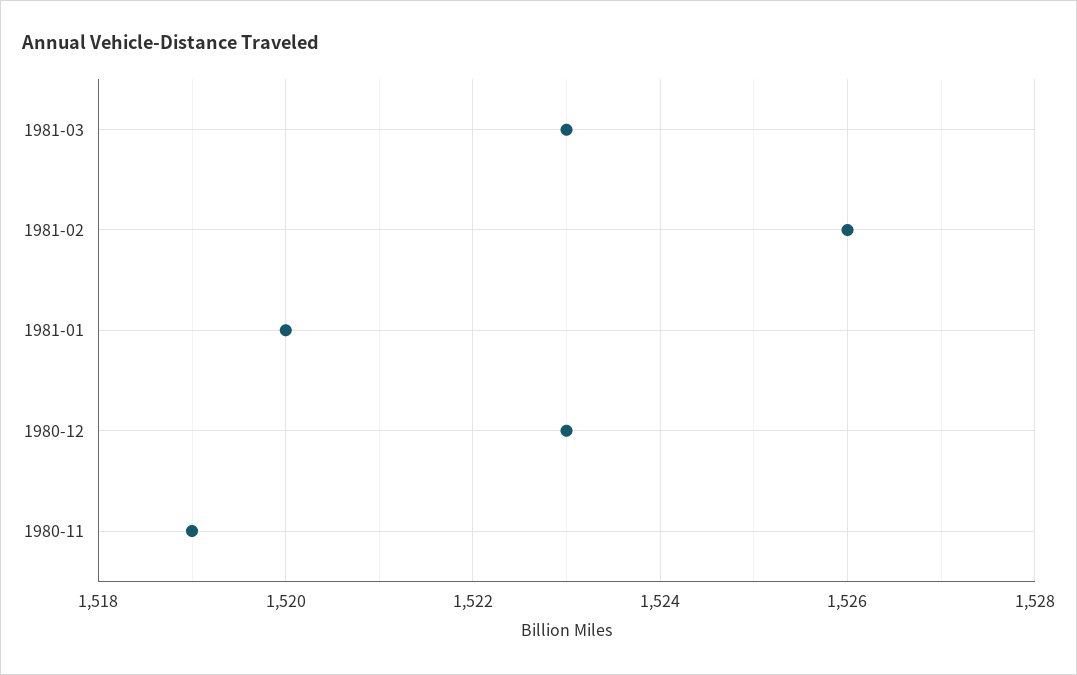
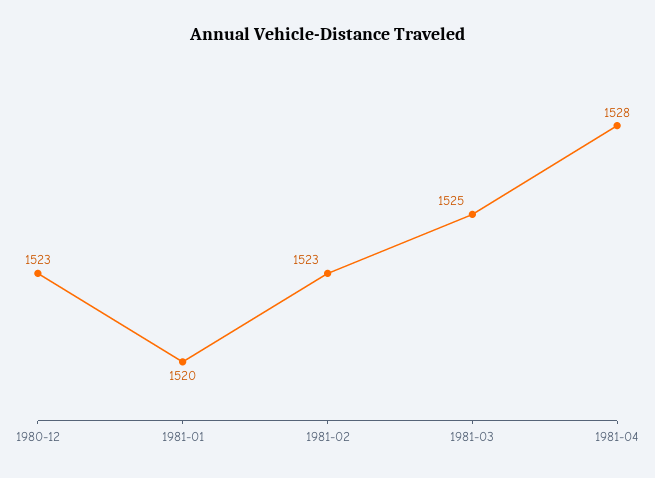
1981-03: 1523 -> 1525
1981-02: 1526 -> 1523
1980-11: 1519 -> none
1981-04: none -> 1528

